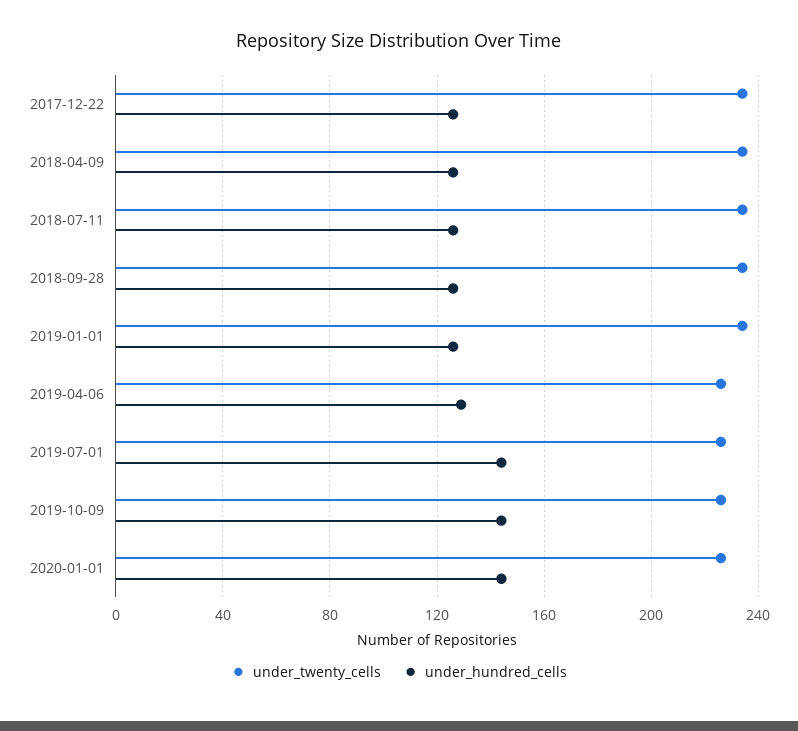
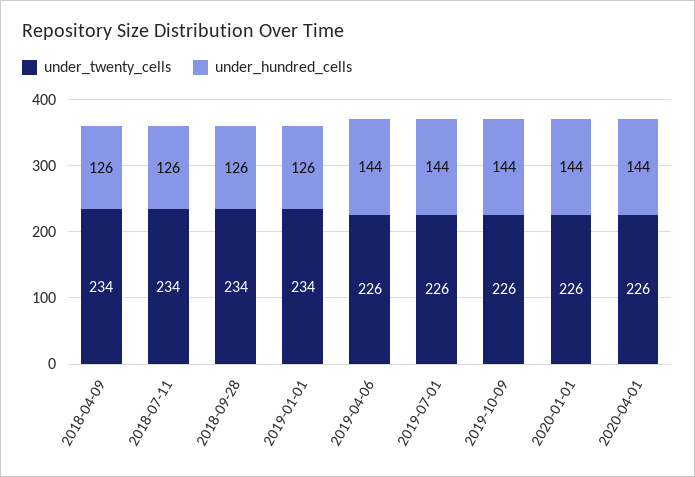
under_twenty_cells, 2017-12-22: 235 -> none
under_hundred_cells, 2017-12-22: 125 -> none
under_hundred_cells, 2019-04-06: 130 -> 144
under_twenty_cells, 2020-04-01: none -> 226
under_hundred_cells, 2020-04-01: none -> 144

